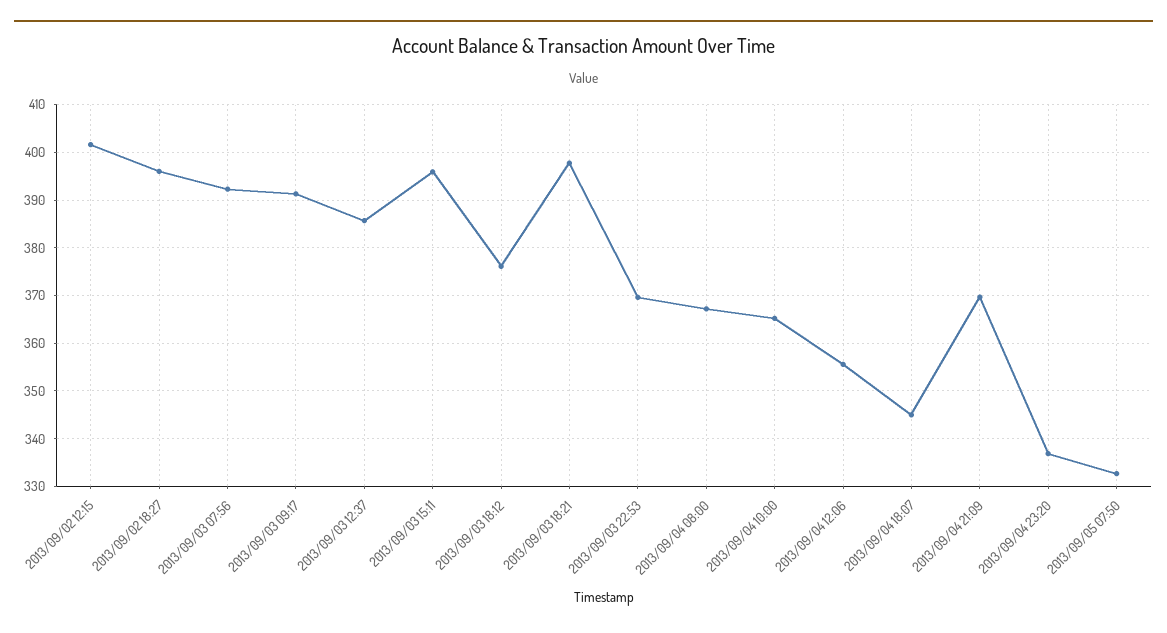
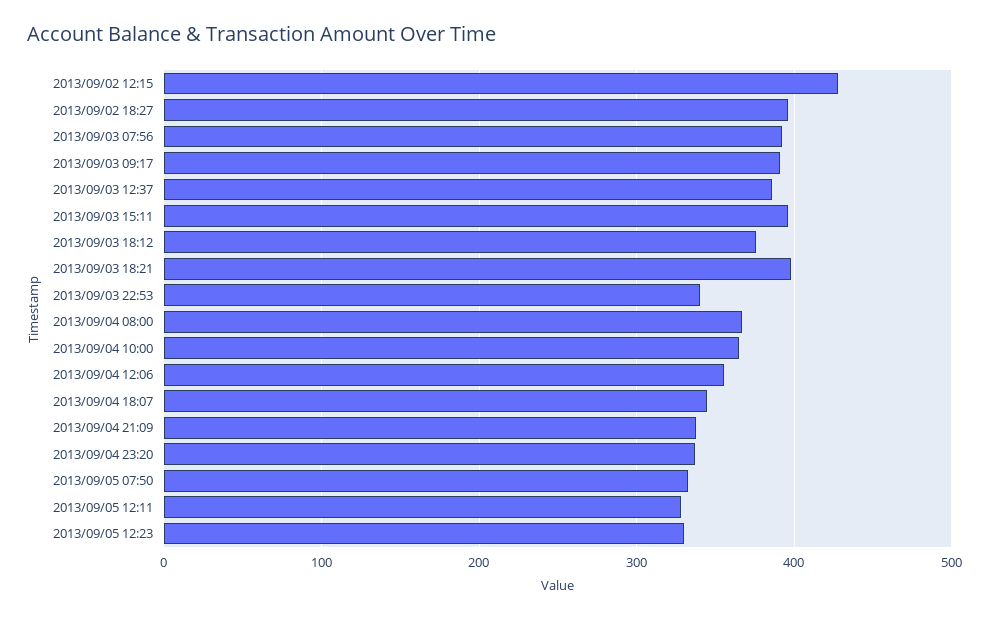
2013/09/02 12:15: 402 -> 430
2013/09/03 22:53: 370 -> 340
2013/09/04 21:09: 370 -> 340
2013/09/05 12:11: none -> 330
2013/09/05 12:23: none -> 330

